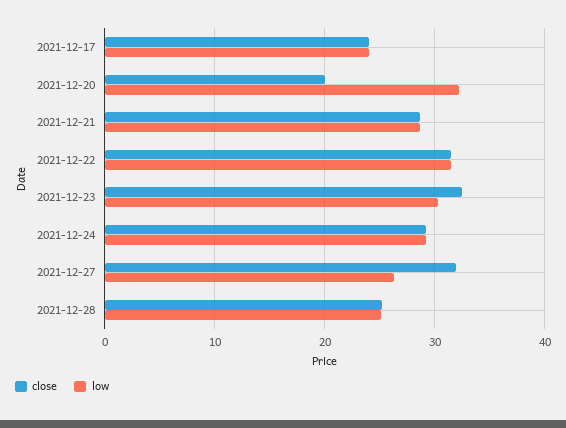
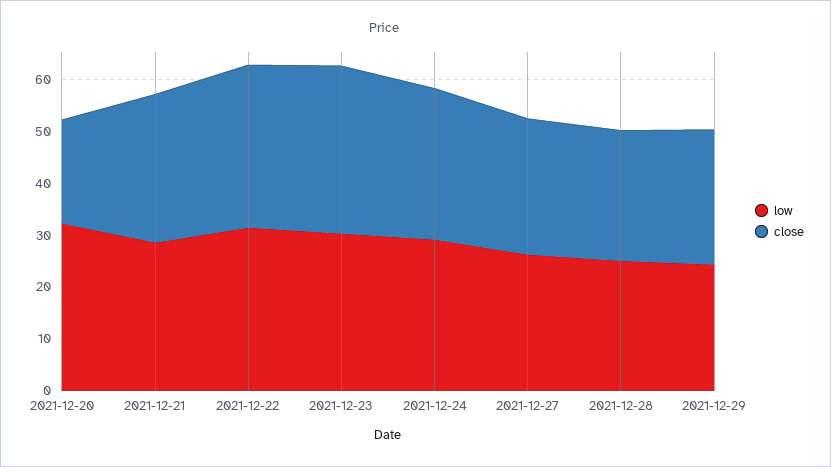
close, 2021-12-17: 24 -> none
low, 2021-12-17: 24 -> none
close, 2021-12-27: 32 -> 26
low, 2021-12-29: none -> 24
close, 2021-12-29: none -> 26

